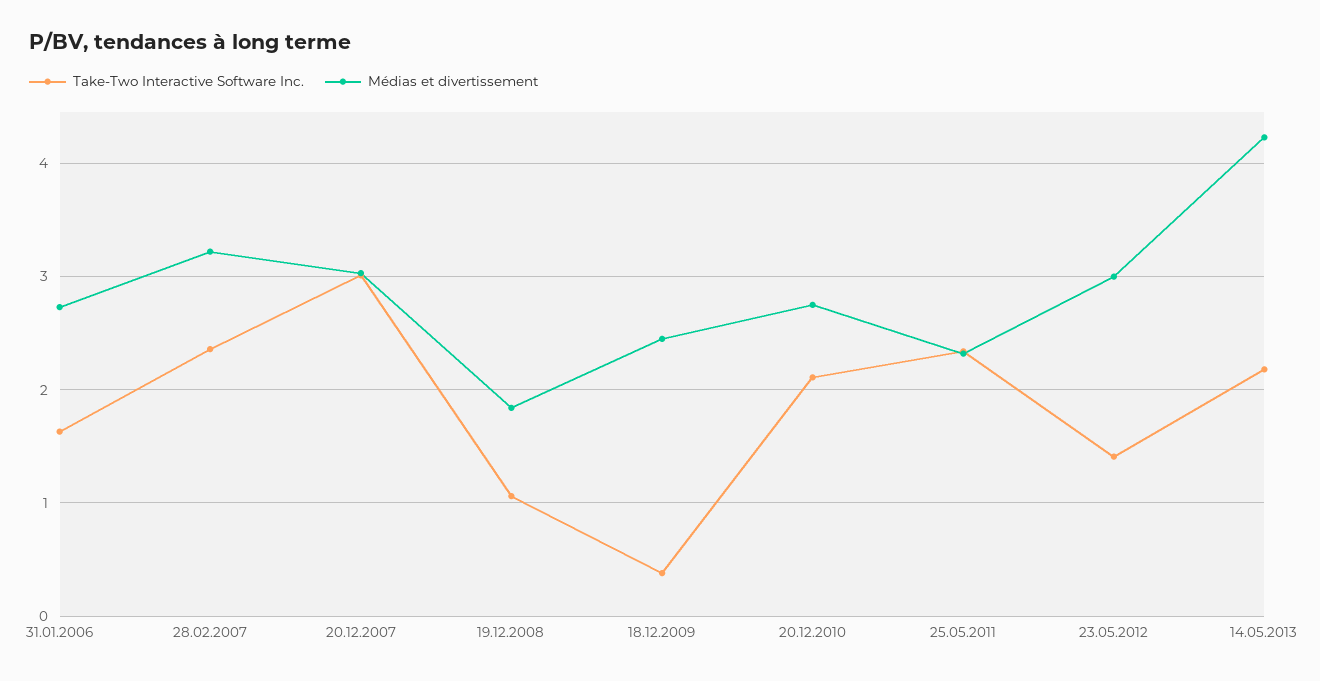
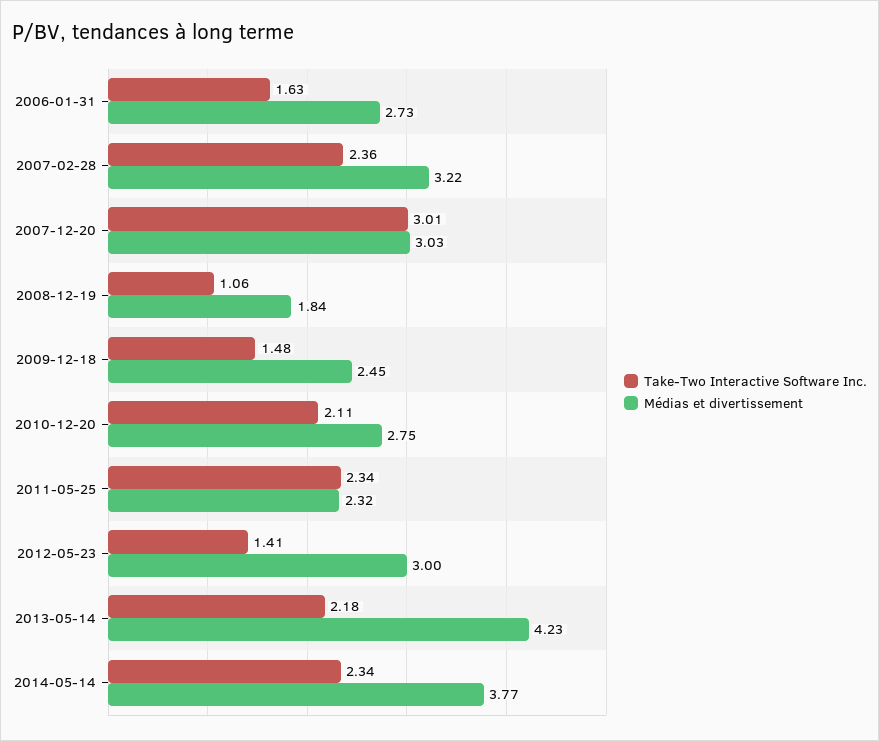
Take-Two Interactive Software Inc., 18.12.2009: 0.4 -> 1.48
Take-Two Interactive Software Inc., 2014-05-14: none -> 2.34
Médias et divertissement, 2014-05-14: none -> 3.77

